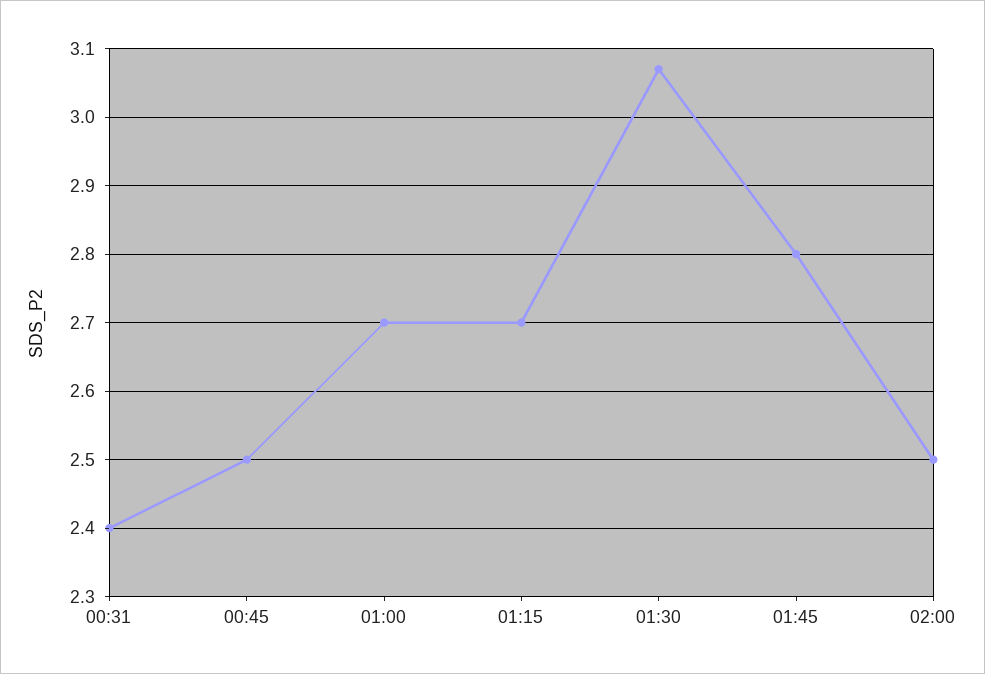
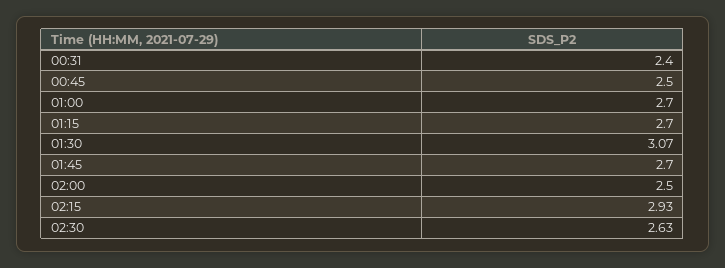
01:45: 2.8 -> 2.7
02:15: none -> 2.93
02:30: none -> 2.63

